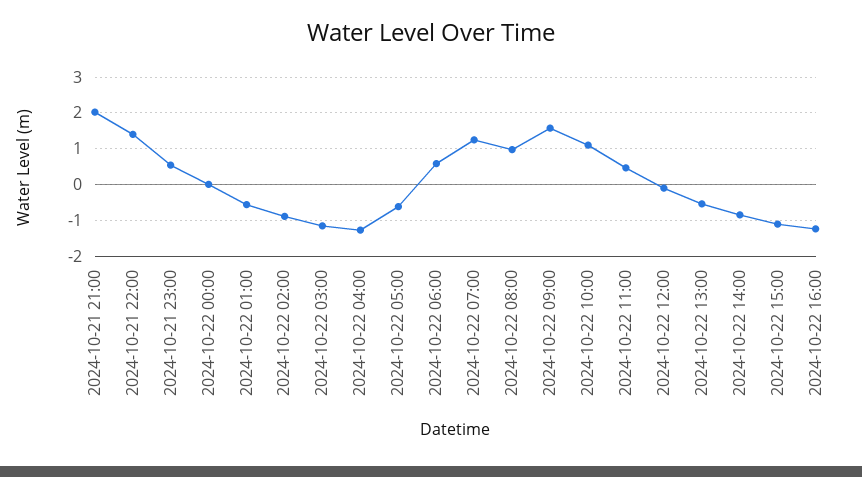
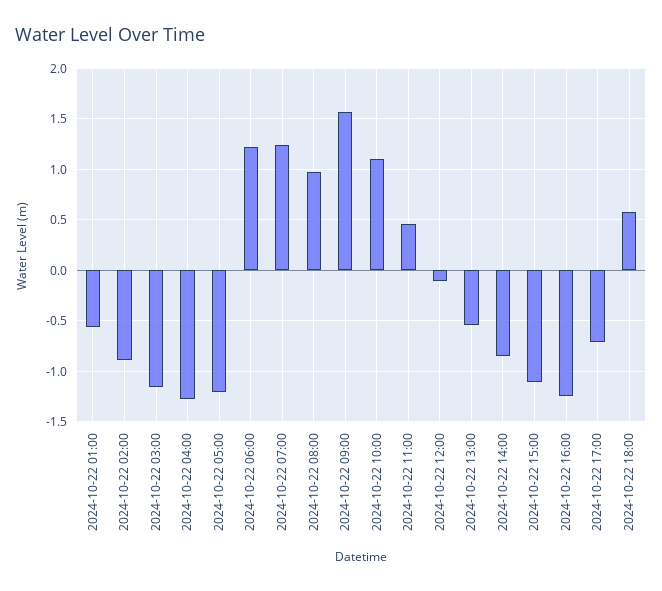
2024-10-21 21:00: 2 -> none
2024-10-21 22:00: 1.4 -> none
2024-10-21 23:00: 0.6 -> none
2024-10-22 00:00: 0 -> none
2024-10-22 05:00: -0.6 -> -1.2
2024-10-22 06:00: 0.6 -> 1.2
2024-10-22 17:00: none -> -0.7
2024-10-22 18:00: none -> 0.6

